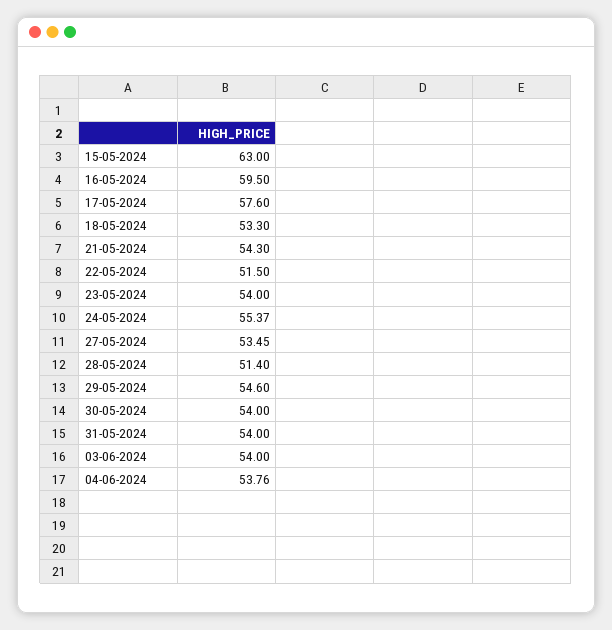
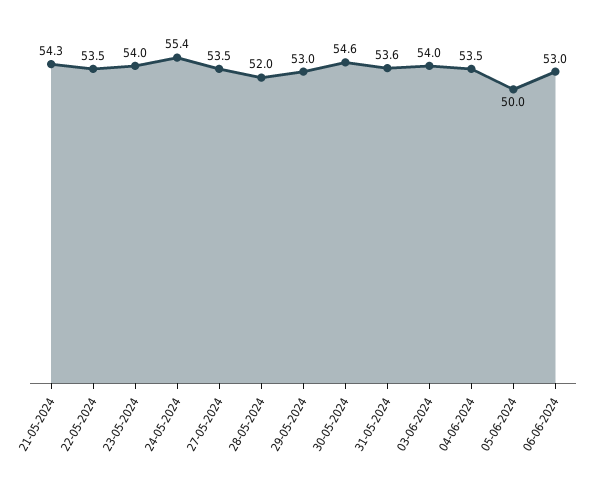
15-05-2024: 63 -> none
16-05-2024: 59.5 -> none
17-05-2024: 57.6 -> none
18-05-2024: 53.3 -> none
22-05-2024: 51.5 -> 53.5
28-05-2024: 51.4 -> 52
29-05-2024: 54.6 -> 53
30-05-2024: 54 -> 54.6
31-05-2024: 54 -> 53.6
04-06-2024: 53.76 -> 53.5
05-06-2024: none -> 50
06-06-2024: none -> 53

